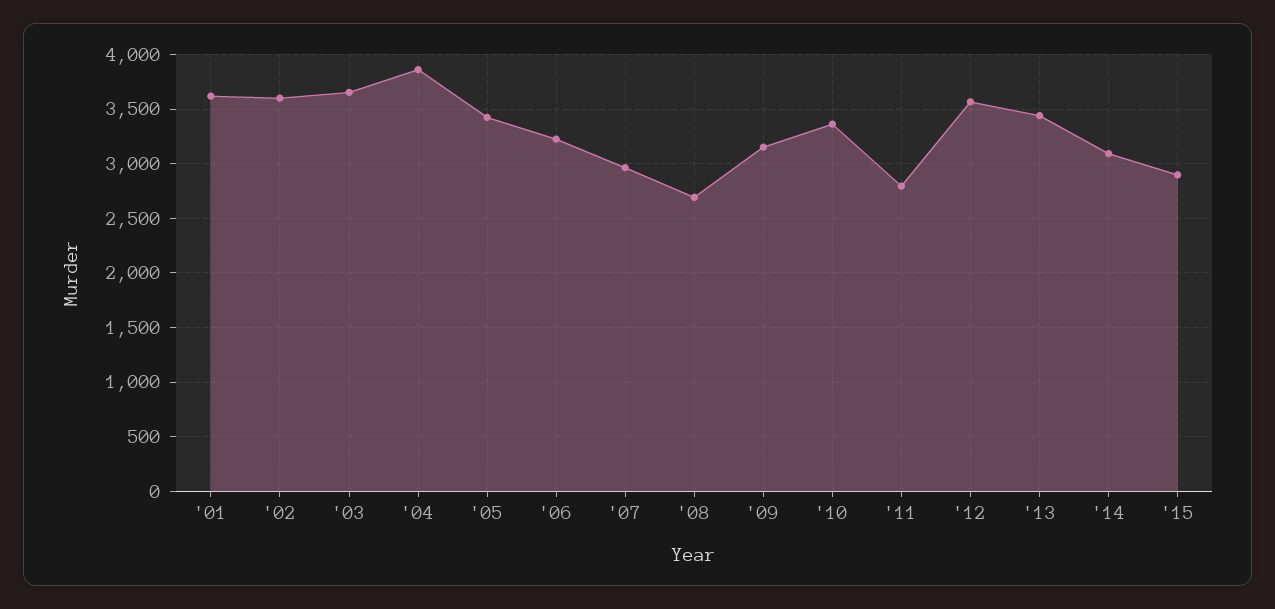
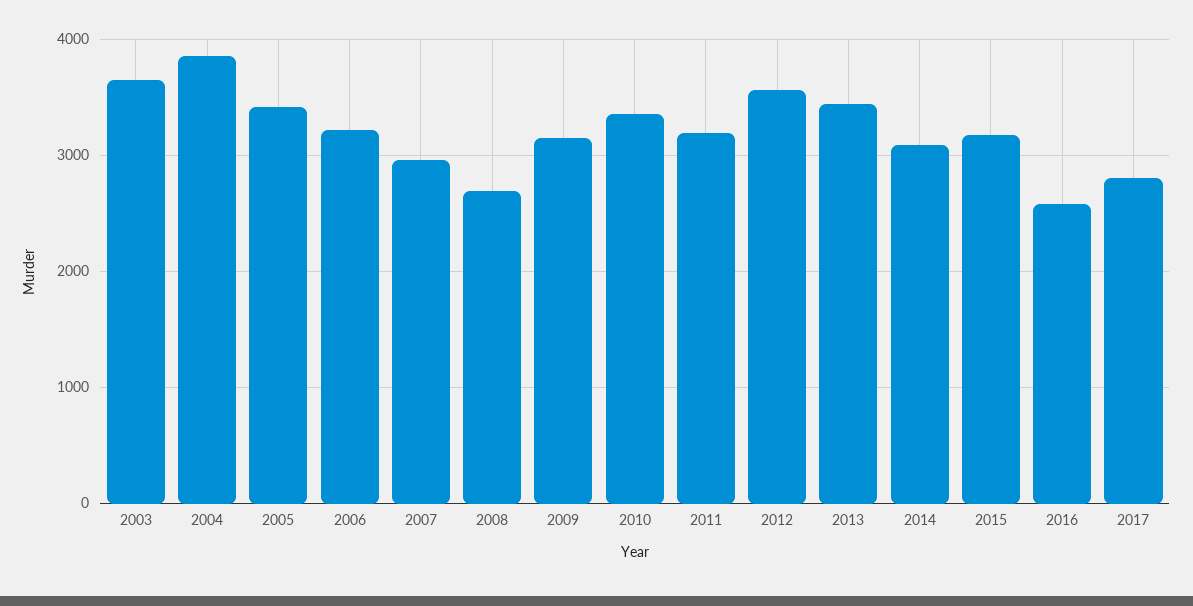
'01: 3600 -> none
'02: 3600 -> none
'11: 2800 -> 3200
'15: 2900 -> 3200
2016: none -> 2600
2017: none -> 2800

